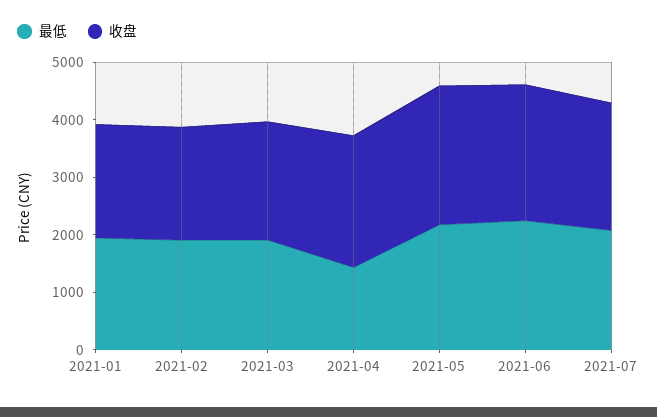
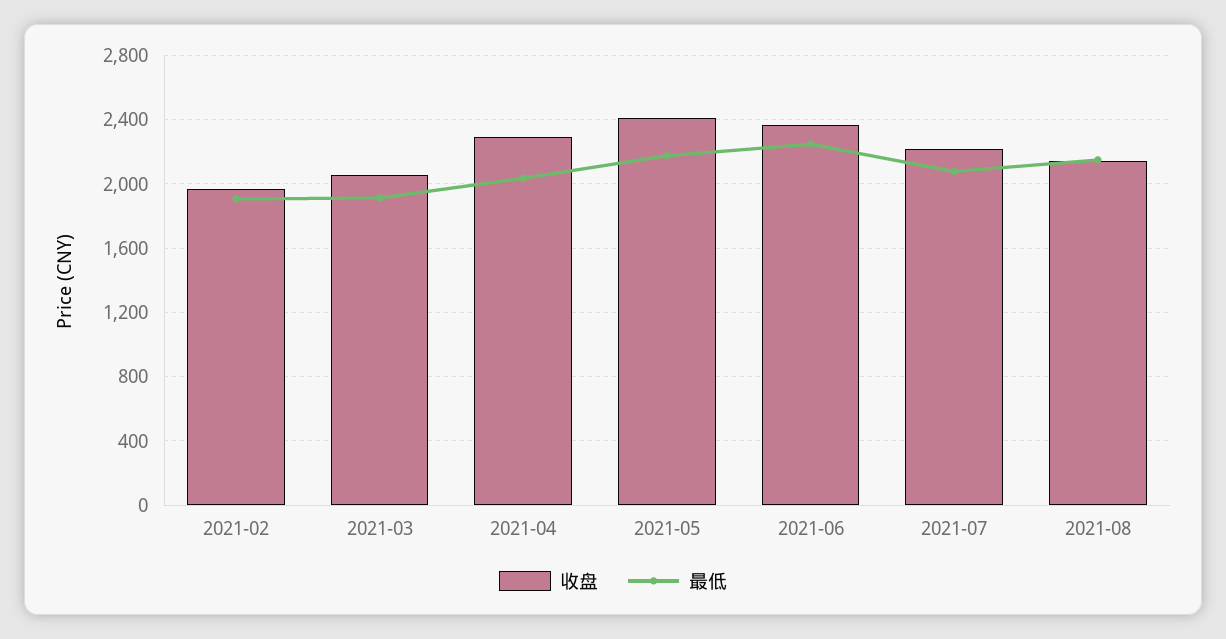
最低, 2021-01: 2000 -> none
收盘, 2021-01: 2000 -> none
最低, 2021-04: 1400 -> 2050
收盘, 2021-08: none -> 2150
最低, 2021-08: none -> 2150

